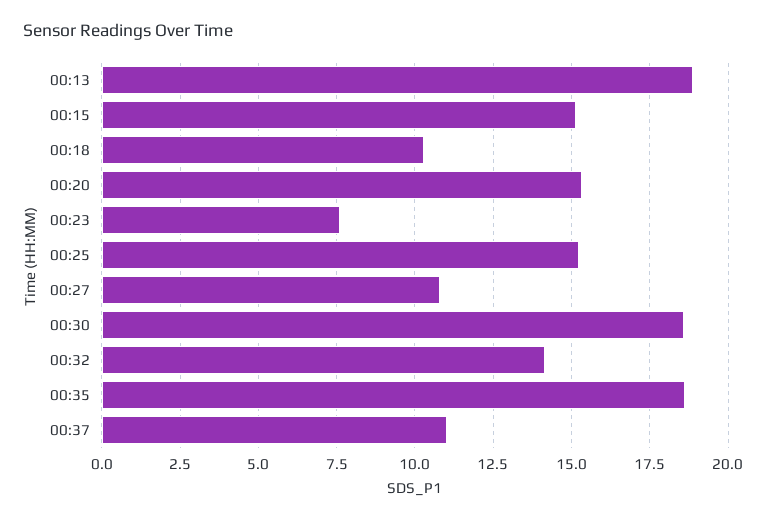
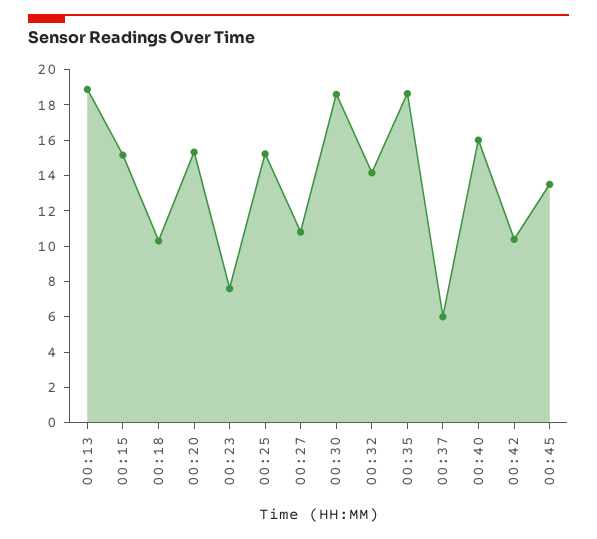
00:37: 11 -> 6
00:40: none -> 16
00:42: none -> 10.5
00:45: none -> 13.5

